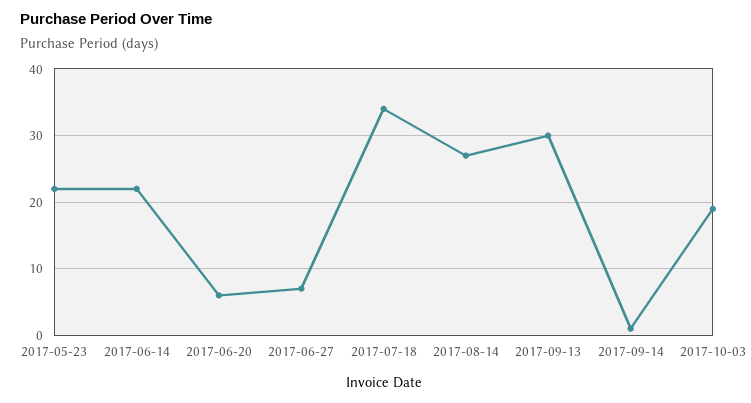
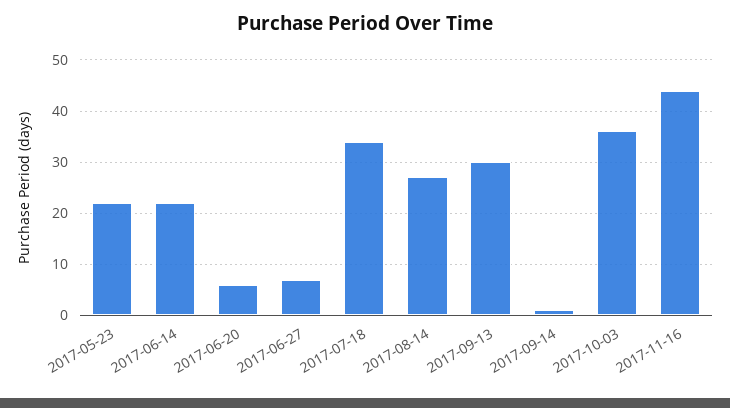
2017-10-03: 19 -> 35
2017-11-16: none -> 45

